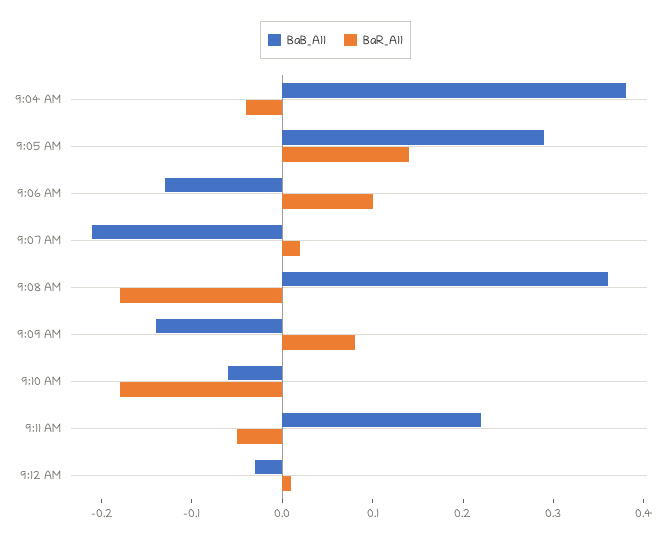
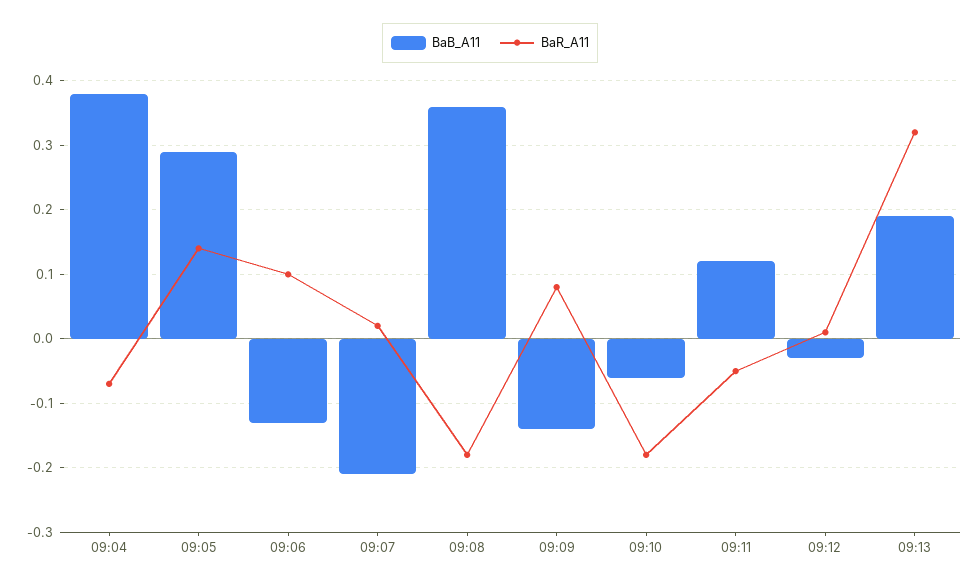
BaR_A11, 9:04 AM: -0.04 -> -0.07
BaB_A11, 9:11 AM: 0.22 -> 0.12
BaB_A11, 09:13: none -> 0.19
BaR_A11, 09:13: none -> 0.32

